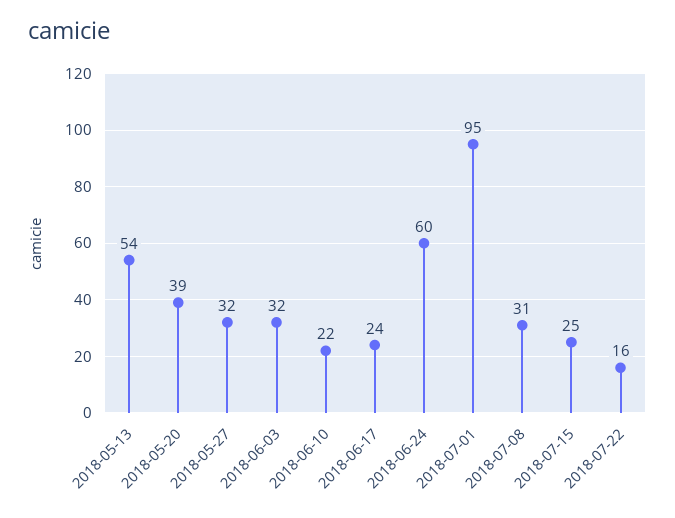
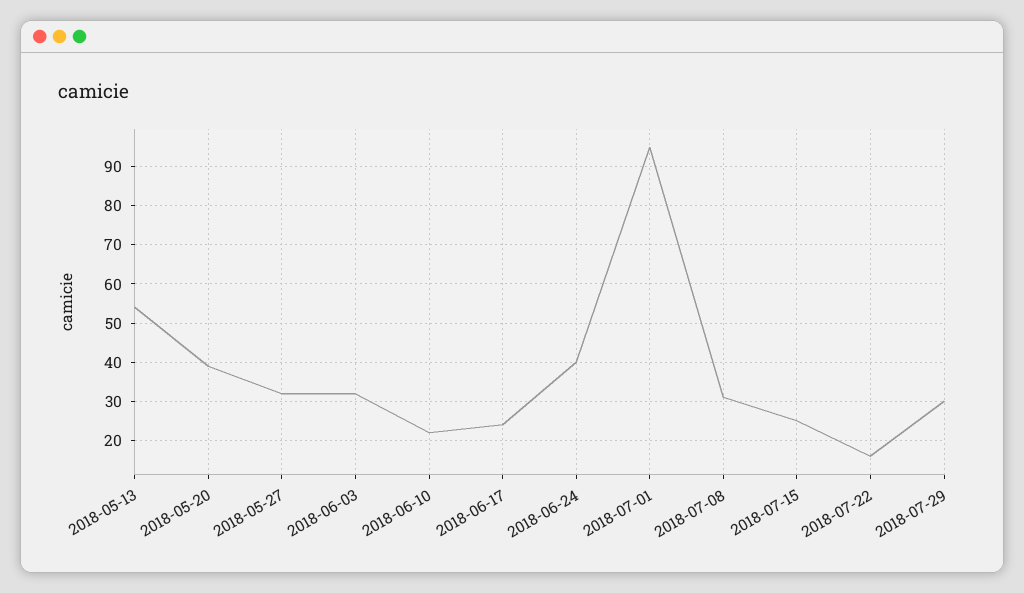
2018-06-24: 60 -> 40
2018-07-29: none -> 30

